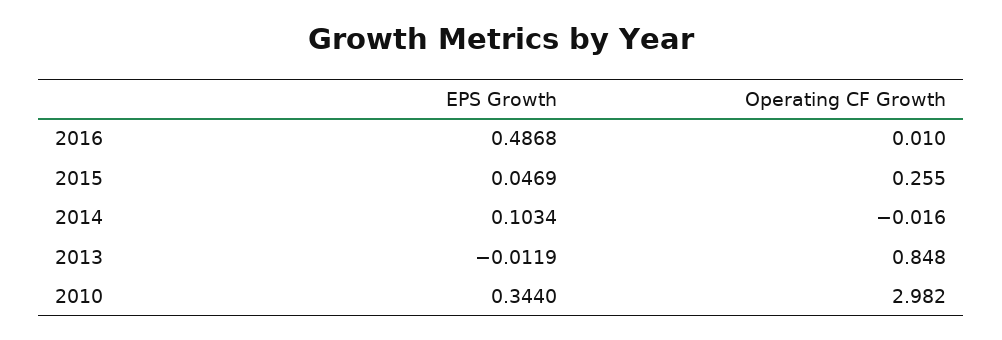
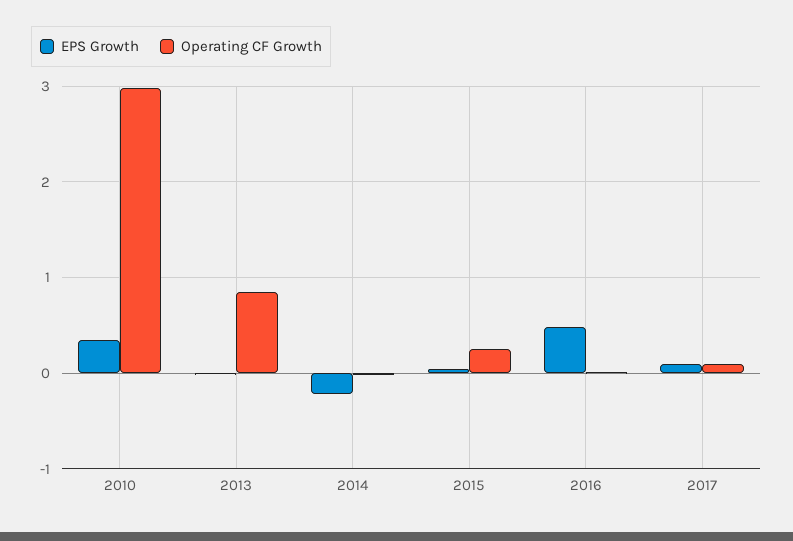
EPS Growth, 2014: 0.1034 -> -0.2
EPS Growth, 2017: none -> 0.1
Operating CF Growth, 2017: none -> 0.1

